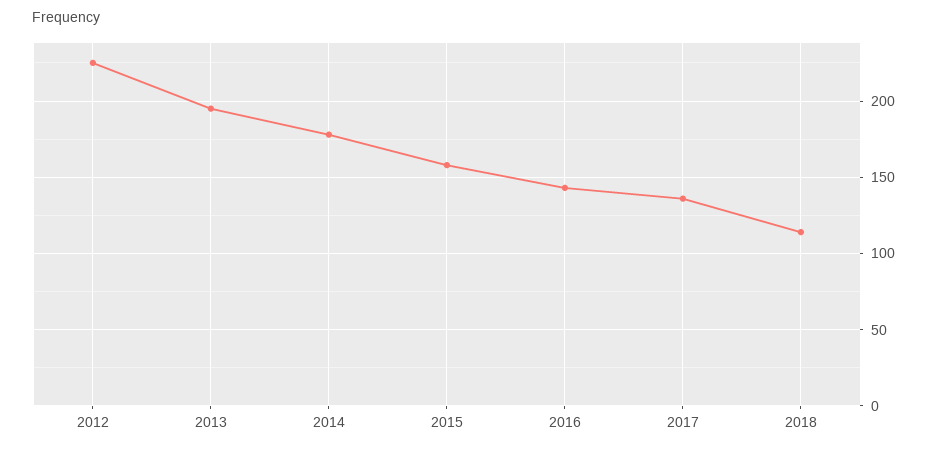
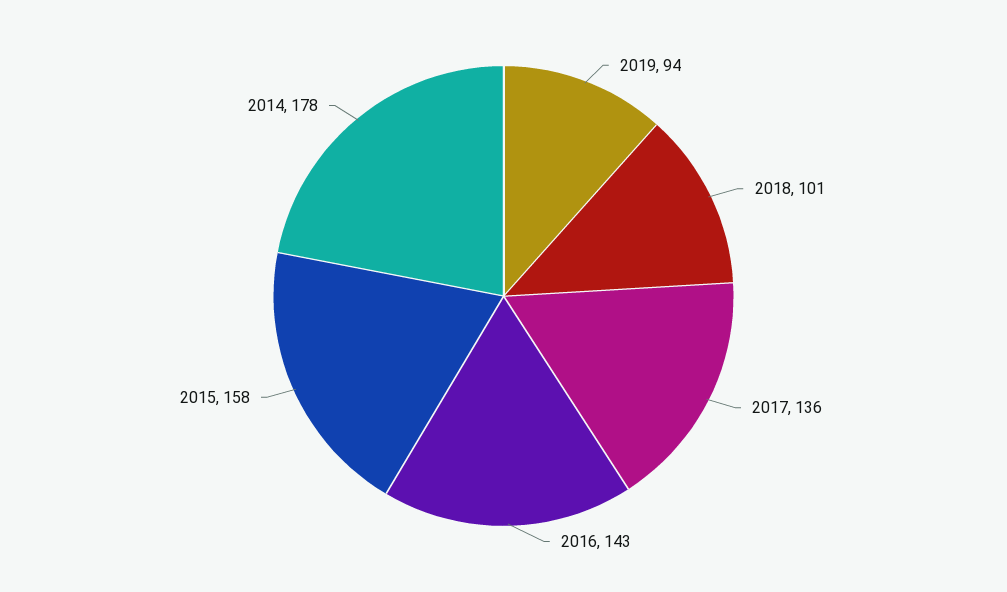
2012: 225 -> none
2013: 195 -> none
2018: 115 -> 101
2019: none -> 94

